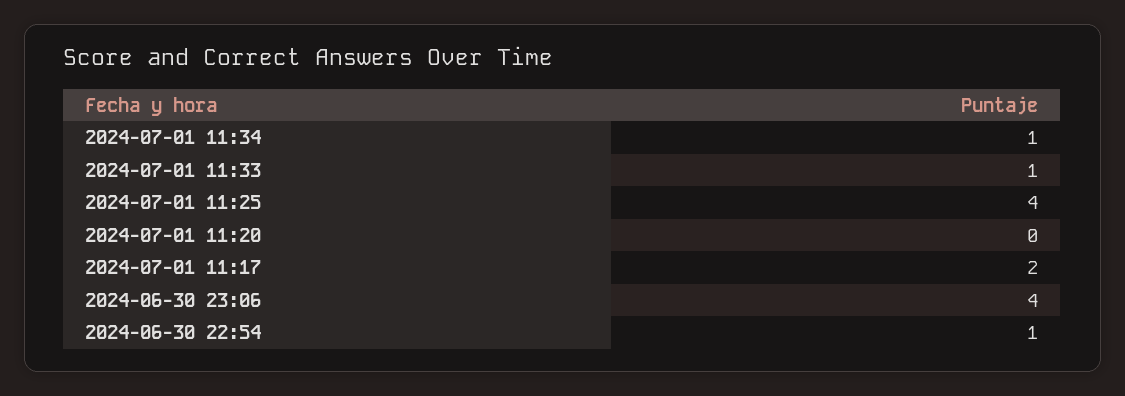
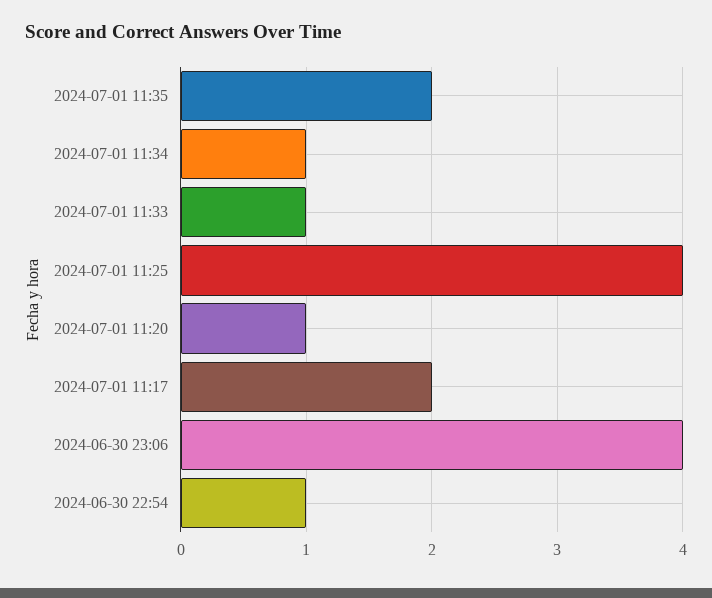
2024-07-01 11:20: 0 -> 1
2024-07-01 11:35: none -> 2

